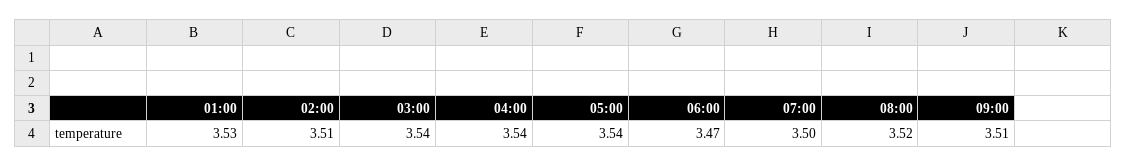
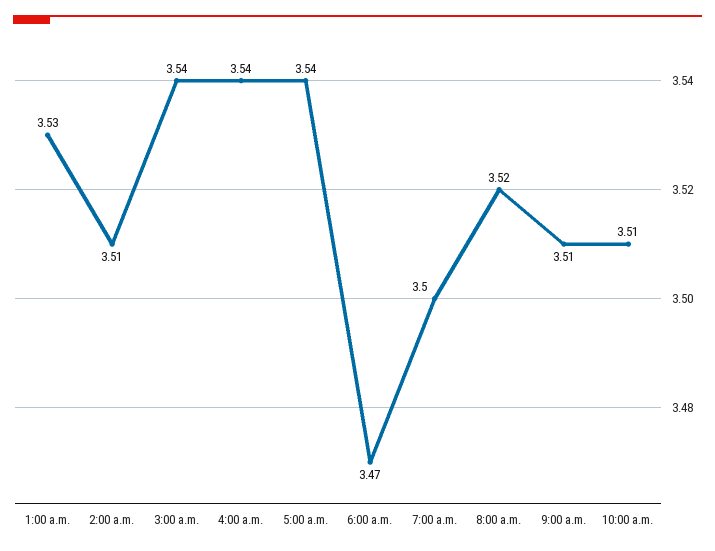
10:00 a.m.: none -> 3.51

